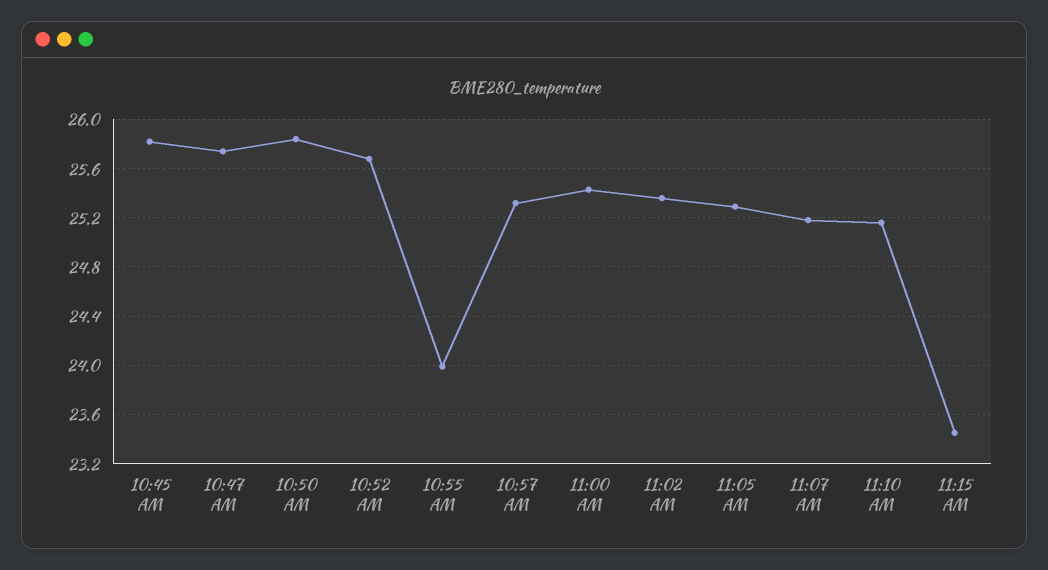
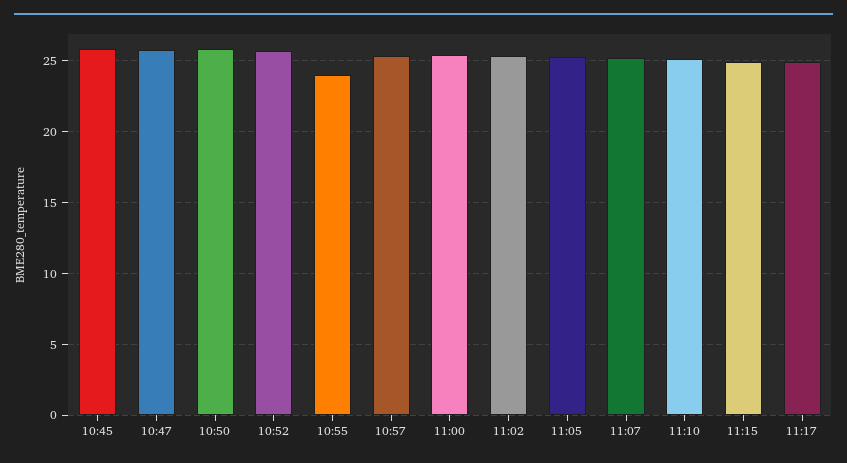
11:15 AM: 23.45 -> 25
11:17: none -> 25

